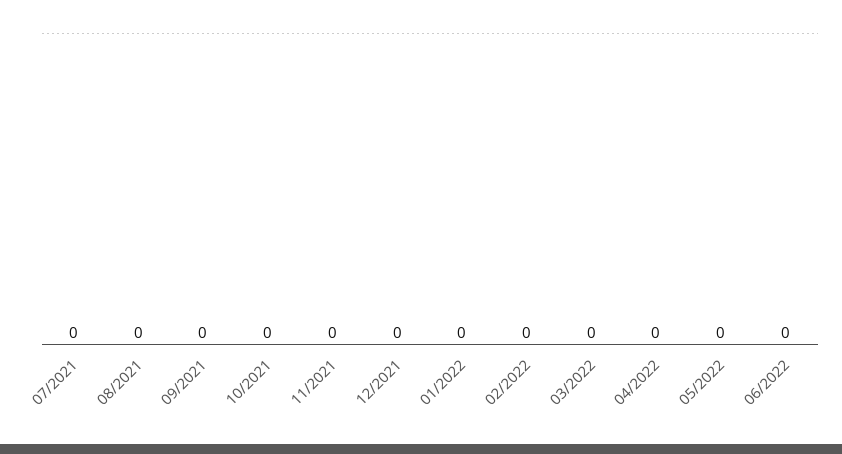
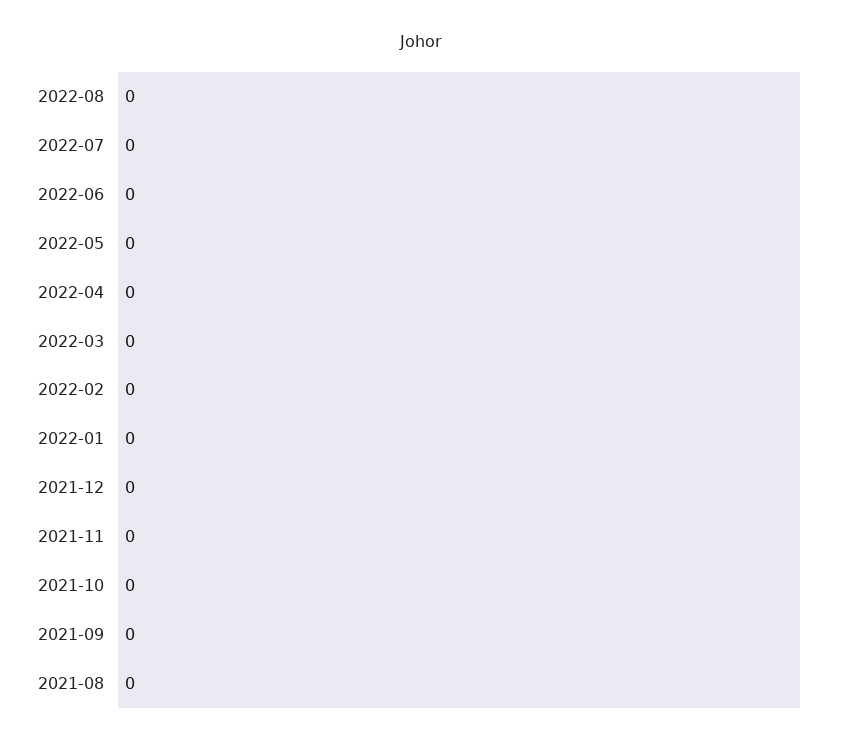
07/2021: 0 -> none
2022-08: none -> 0
2022-07: none -> 0

